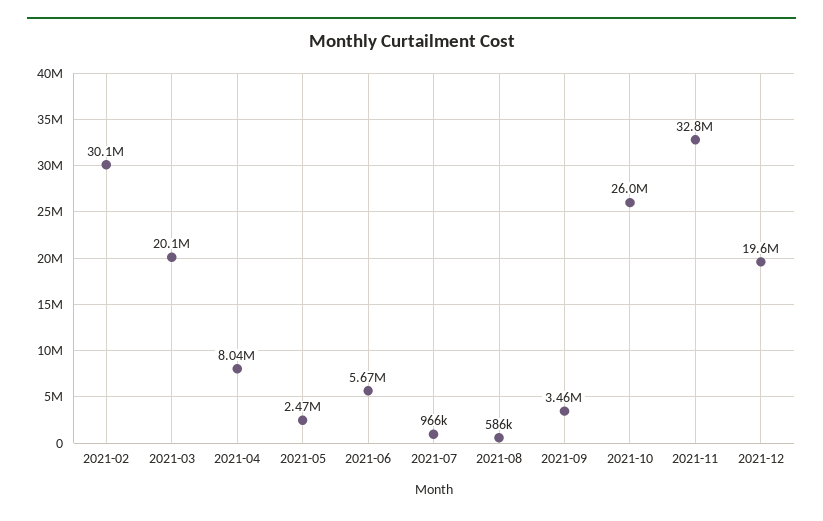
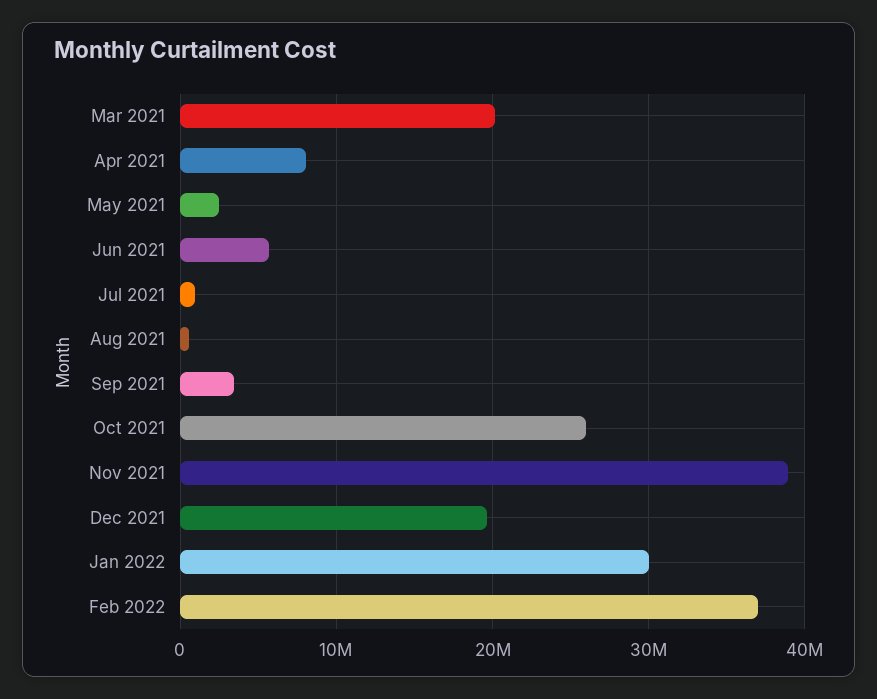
2021-02: 30100000 -> none
2021-11: 32800000 -> 39000000
Jan 2022: none -> 30000000
Feb 2022: none -> 37000000

